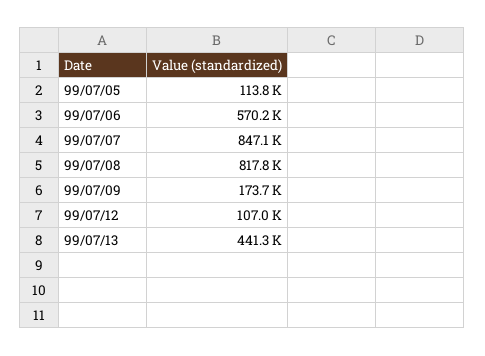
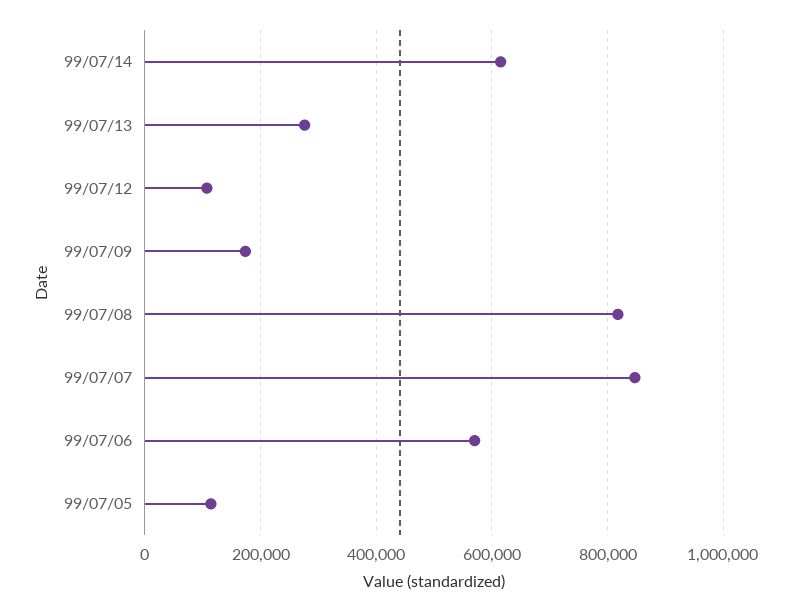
99/07/13: 441300 -> 280000
99/07/14: none -> 620000

